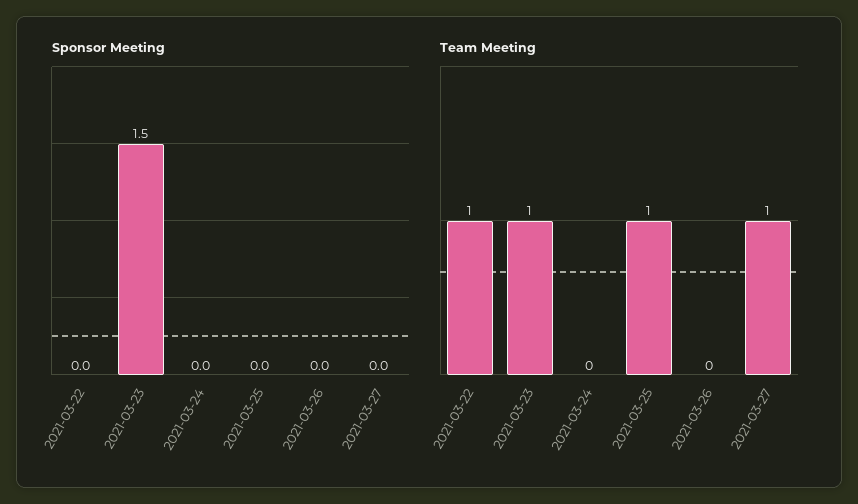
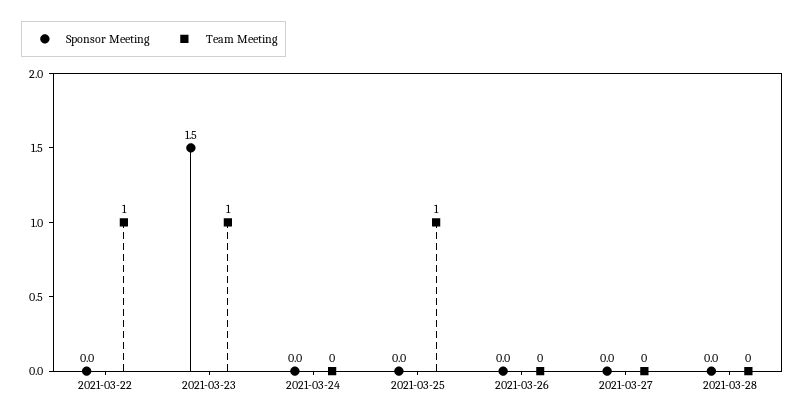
Team Meeting, 2021-03-27: 1 -> 0
Sponsor Meeting, 2021-03-28: none -> 0
Team Meeting, 2021-03-28: none -> 0

